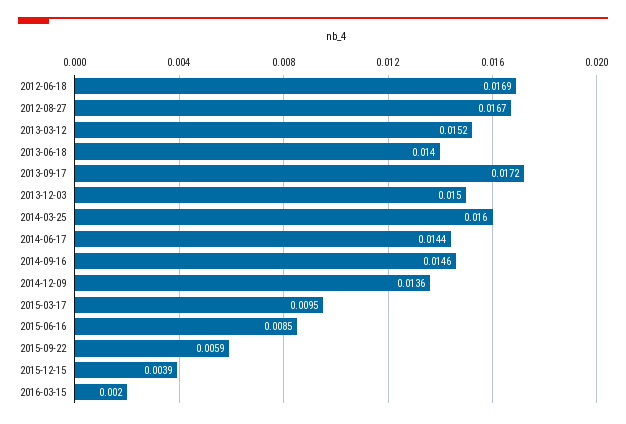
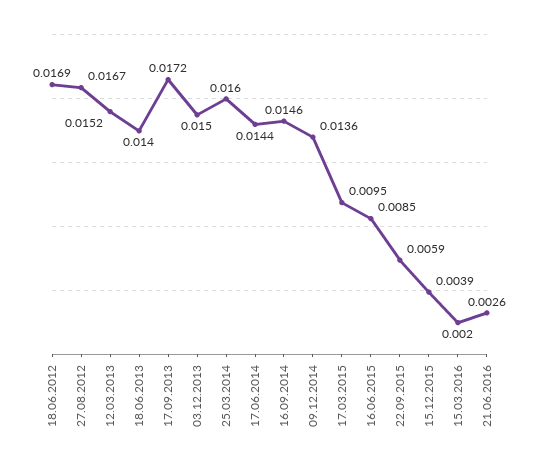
21.06.2016: none -> 0.0026

